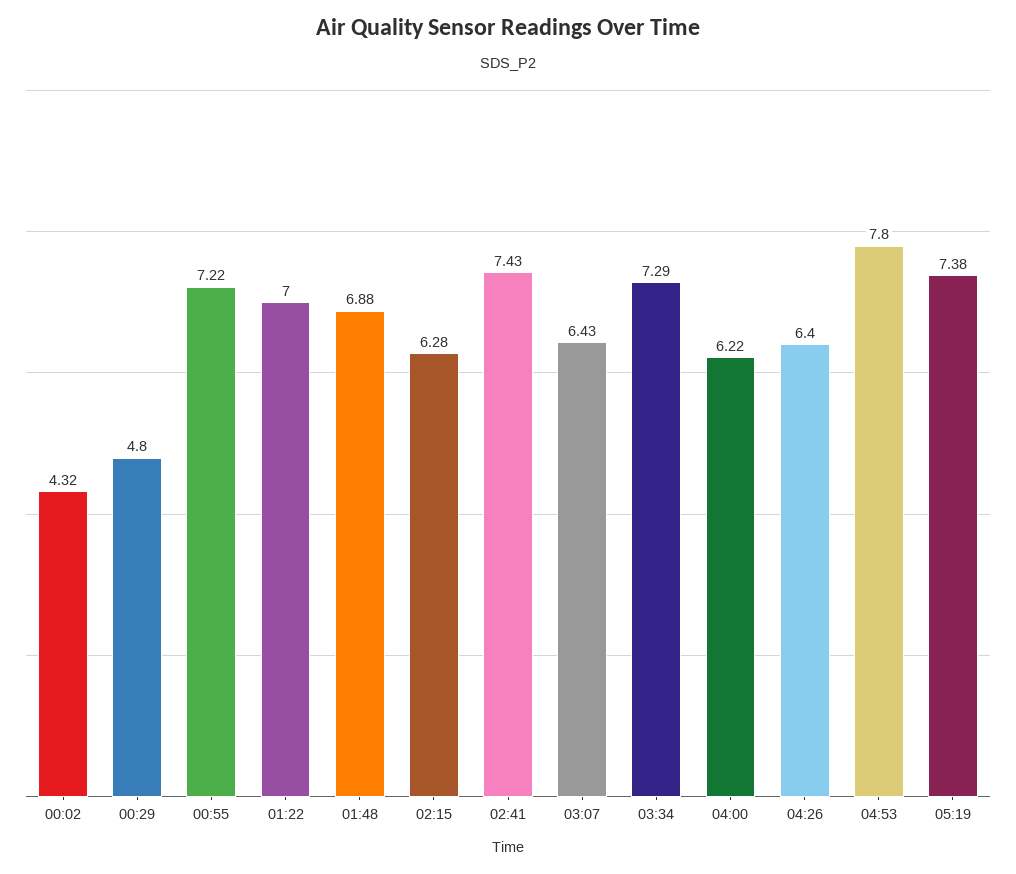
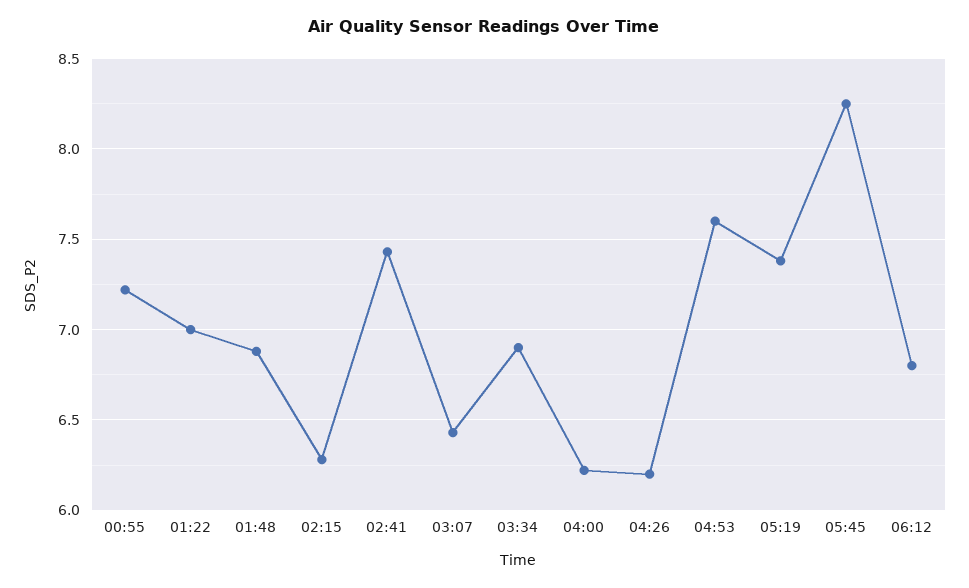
00:02: 4.32 -> none
00:29: 4.8 -> none
03:34: 7.29 -> 6.9
04:26: 6.4 -> 6.2
04:53: 7.8 -> 7.6
05:45: none -> 8.25
06:12: none -> 6.8

